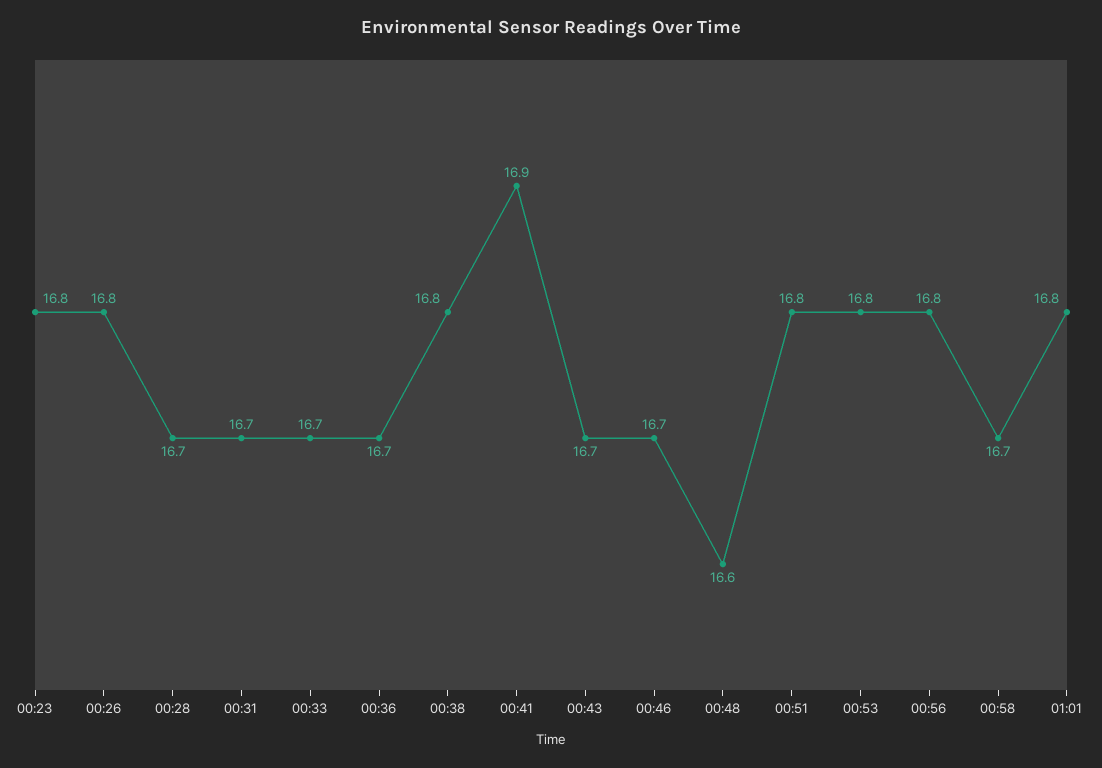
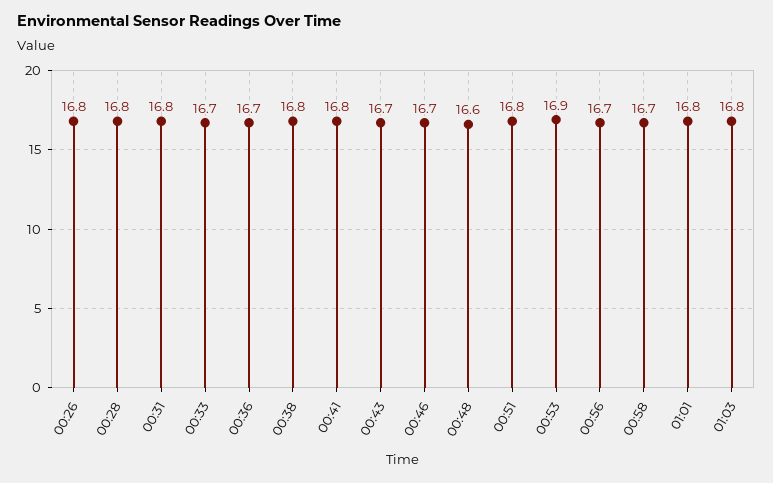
00:23: 16.8 -> none
00:28: 16.7 -> 16.8
00:31: 16.7 -> 16.8
00:41: 16.9 -> 16.8
00:53: 16.8 -> 16.9
00:56: 16.8 -> 16.7
01:03: none -> 16.8

